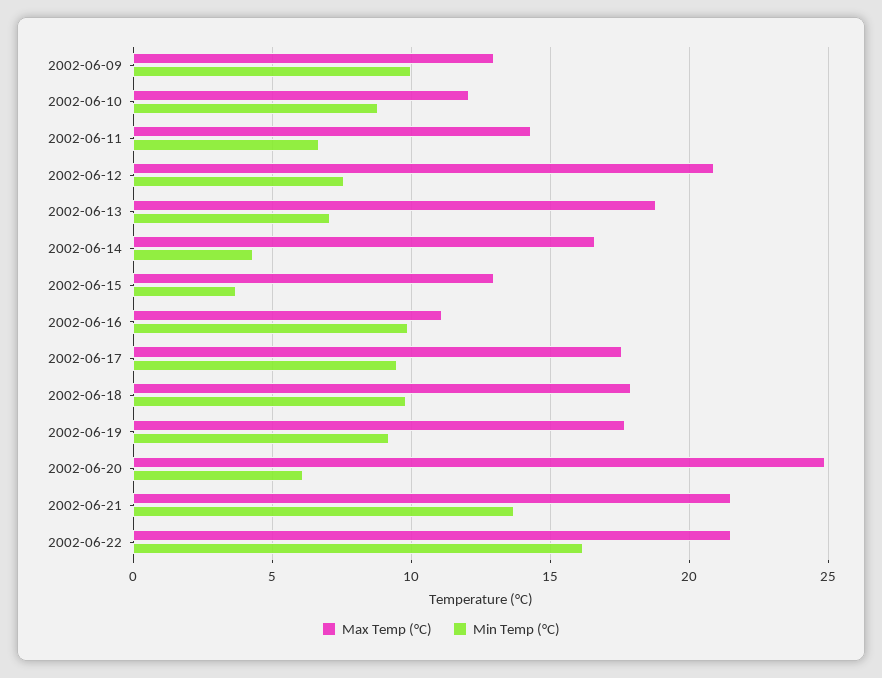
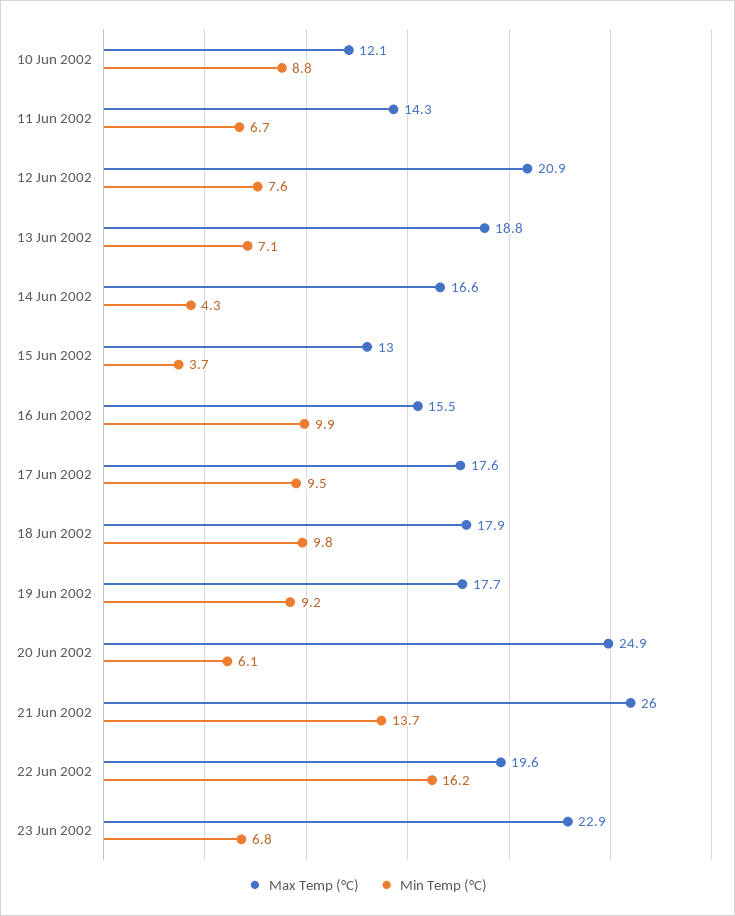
Max Temp (°C), 2002-06-09: 13 -> none
Min Temp (°C), 2002-06-09: 10 -> none
Max Temp (°C), 2002-06-16: 11 -> 15.5
Max Temp (°C), 2002-06-21: 21.5 -> 26
Max Temp (°C), 2002-06-22: 21.5 -> 19.6
Max Temp (°C), 23 Jun 2002: none -> 22.9
Min Temp (°C), 23 Jun 2002: none -> 6.8

